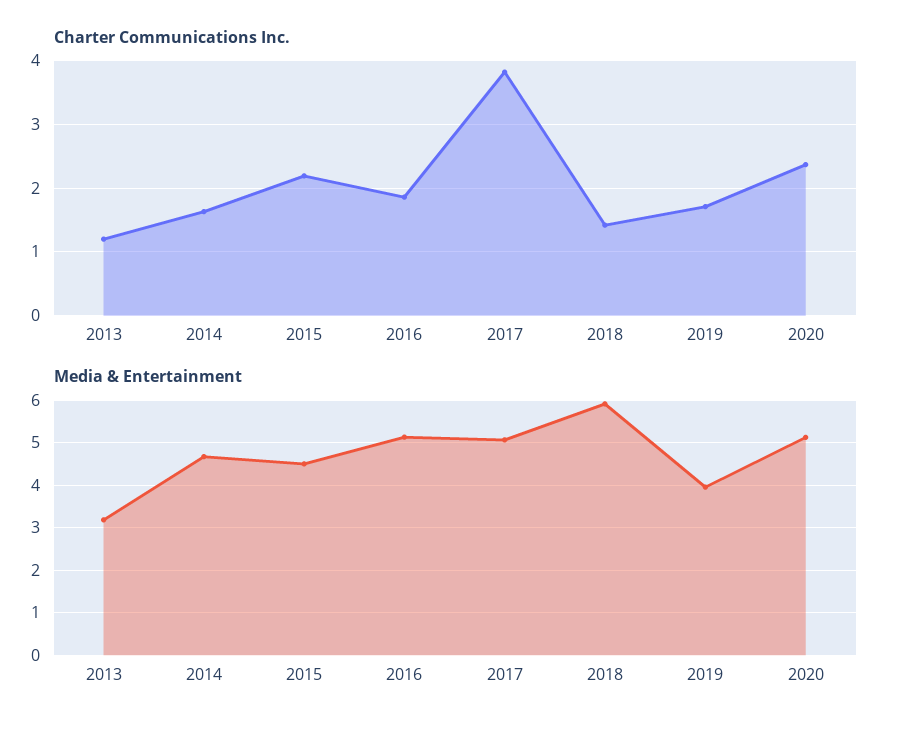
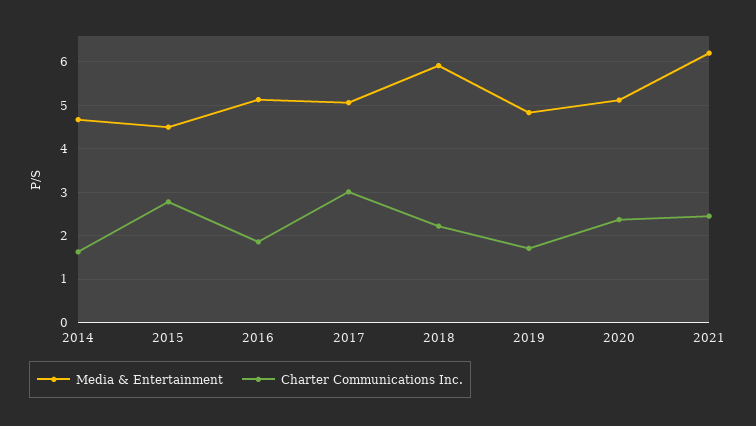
Charter Communications Inc., 2013: 1.2 -> none
Charter Communications Inc., 2015: 2.2 -> 2.8
Charter Communications Inc., 2017: 3.8 -> 3
Charter Communications Inc., 2018: 1.4 -> 2.2
Media & Entertainment, 2013: 3.2 -> none
Media & Entertainment, 2019: 4 -> 4.8
Media & Entertainment, 2021: none -> 6.2
Charter Communications Inc., 2021: none -> 2.4

